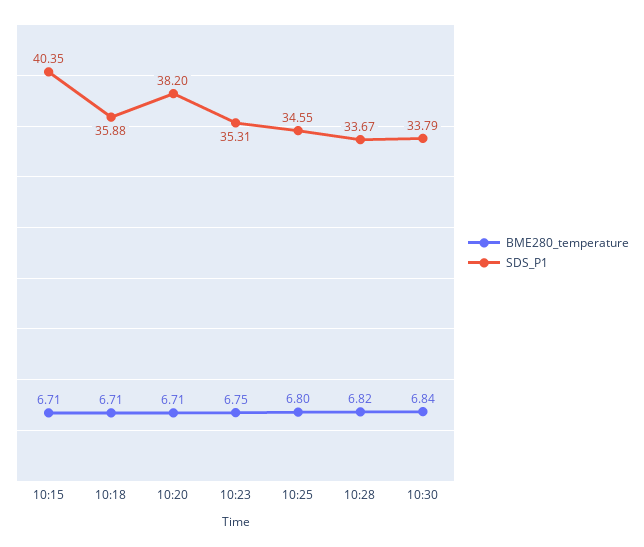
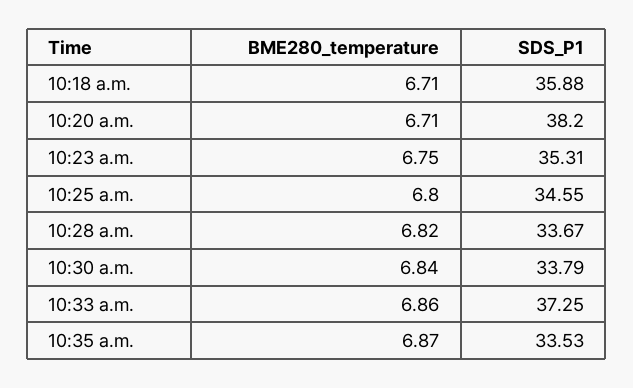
BME280_temperature, 10:15: 6.71 -> none
SDS_P1, 10:15: 40.35 -> none
BME280_temperature, 10:33 a.m.: none -> 6.86
SDS_P1, 10:33 a.m.: none -> 37.25
BME280_temperature, 10:35 a.m.: none -> 6.87
SDS_P1, 10:35 a.m.: none -> 33.53

